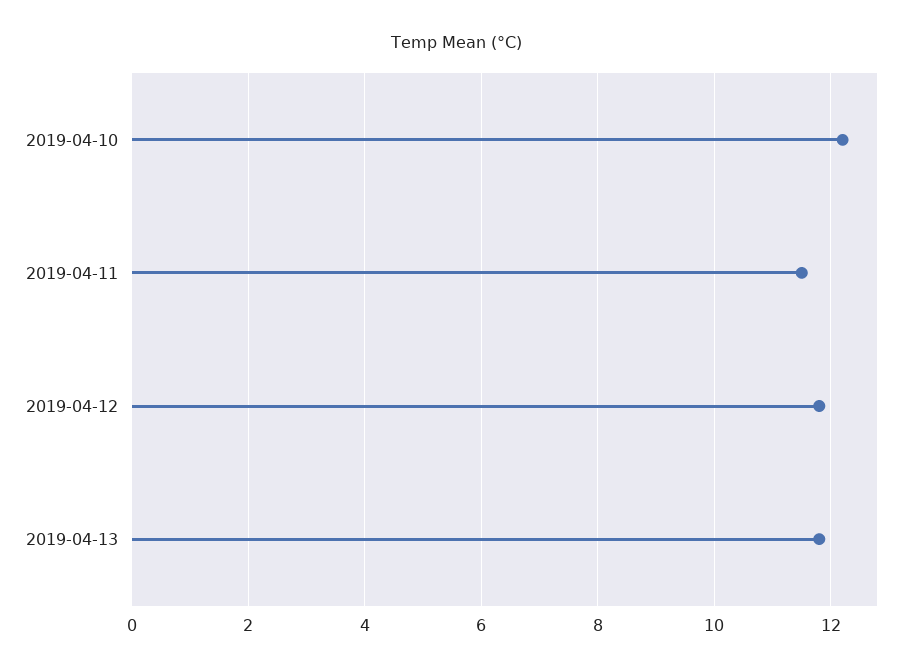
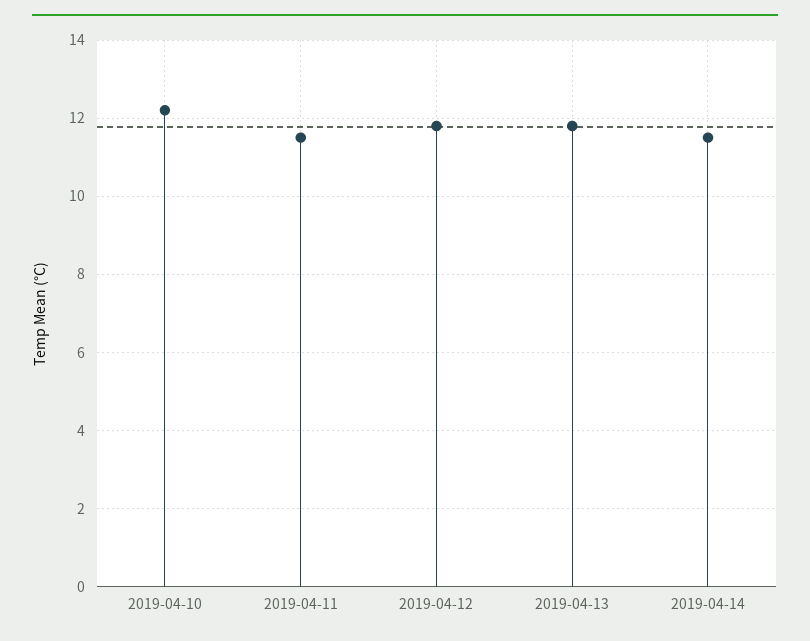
2019-04-14: none -> 11.5

